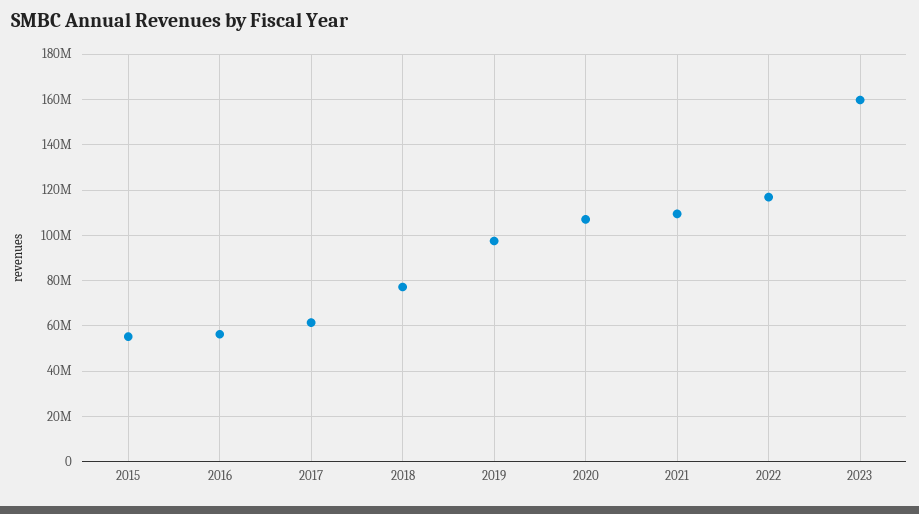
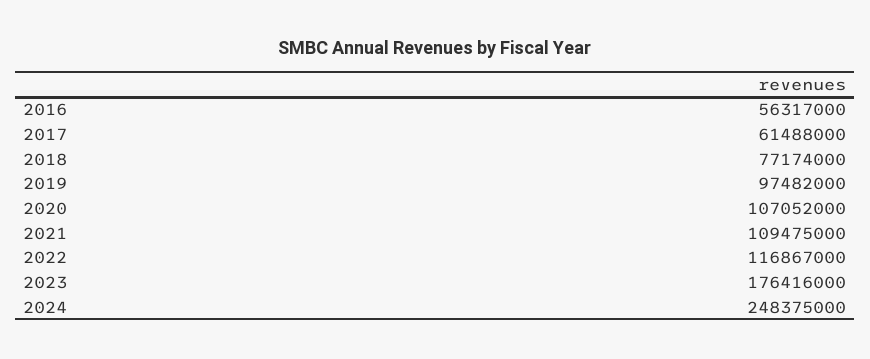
2015: 55000000 -> none
2023: 160000000 -> 176416000
2024: none -> 248375000

